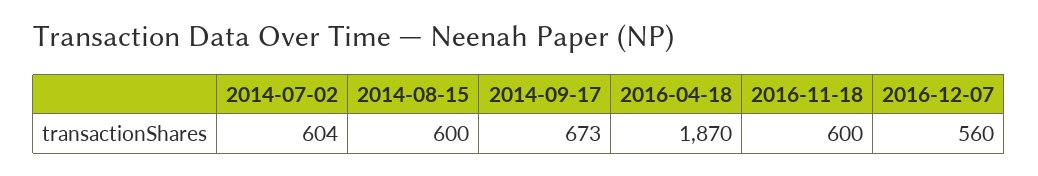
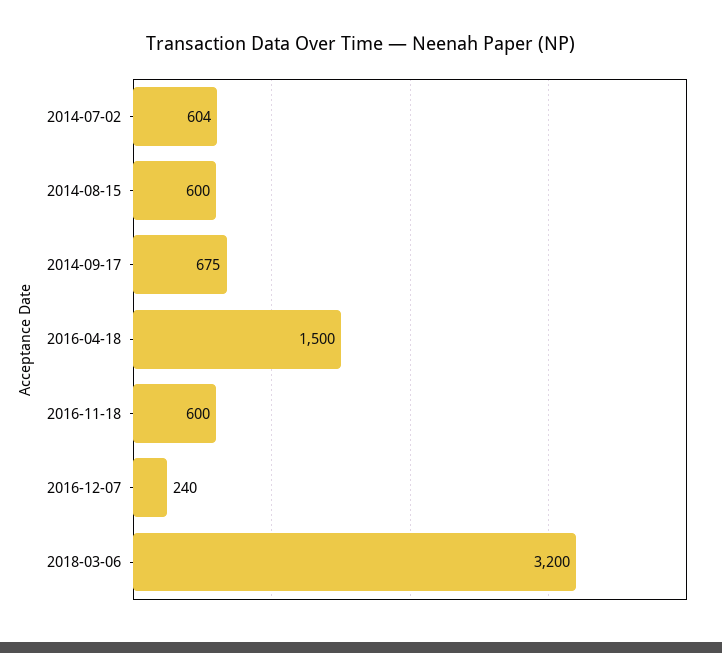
2014-09-17: 673 -> 675
2016-04-18: 1870 -> 1500
2016-12-07: 560 -> 240
2018-03-06: none -> 3200

